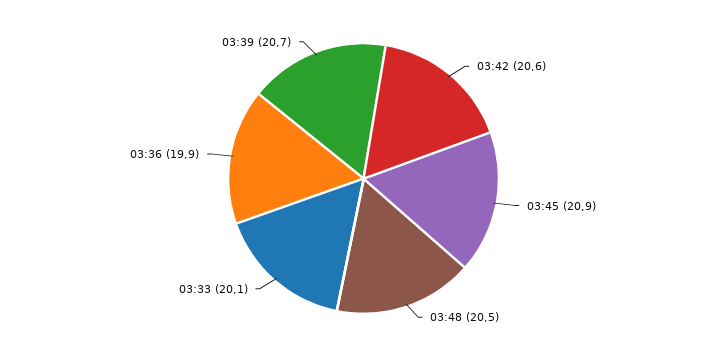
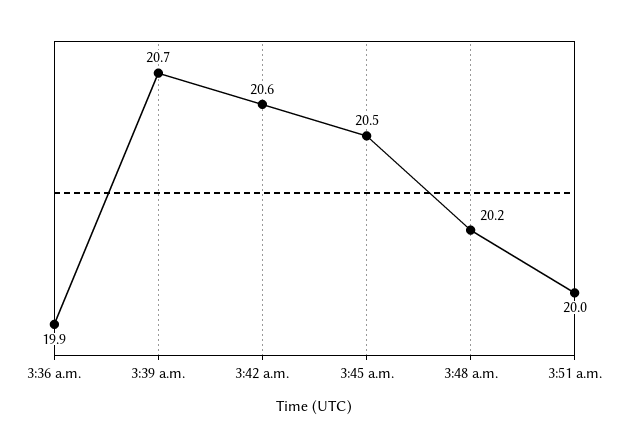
03:45: 20.9 -> 20.5
03:48: 20.5 -> 20.2
03:33: 20.1 -> none
3:51 a.m.: none -> 20

